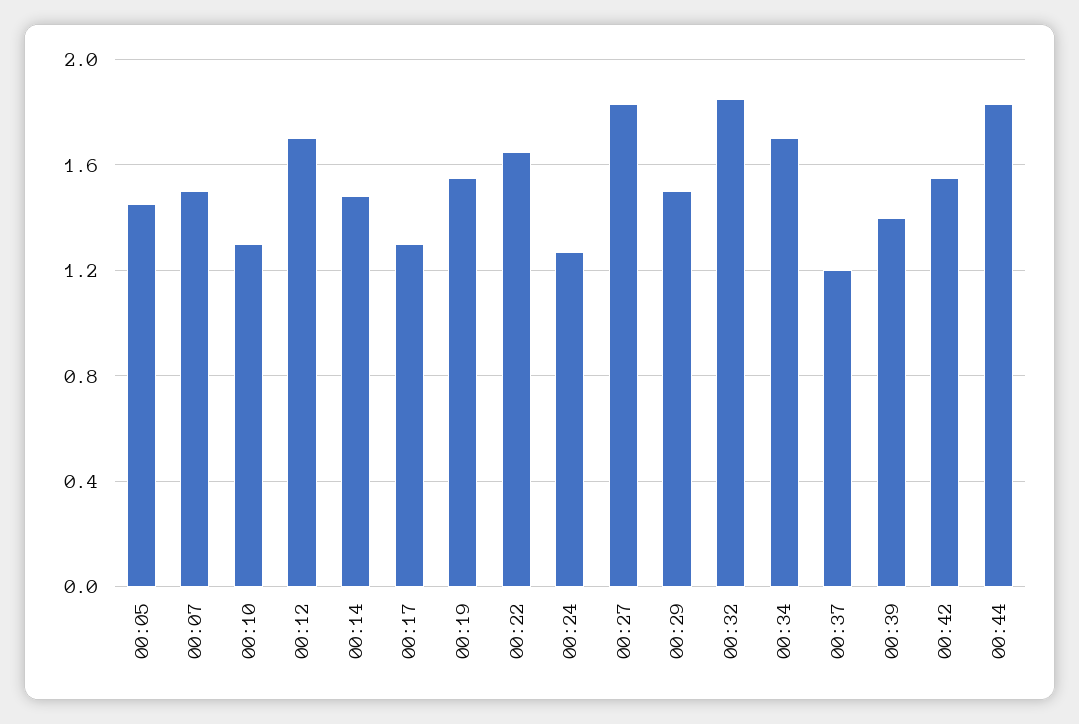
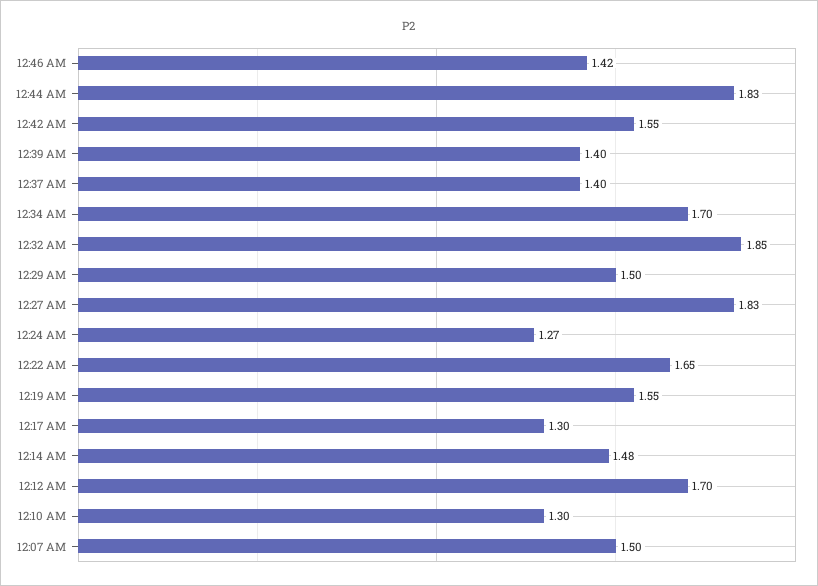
00:05: 1.45 -> none
00:37: 1.2 -> 1.4
12:46 AM: none -> 1.42

